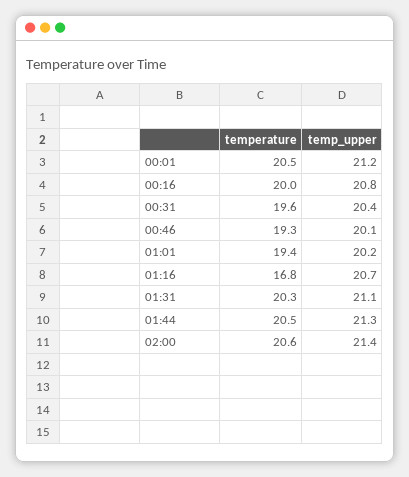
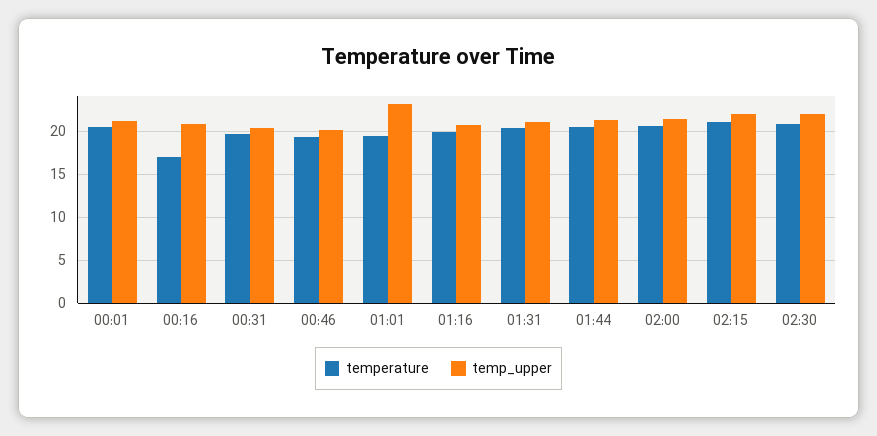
temperature, 00:16: 20 -> 17
temp_upper, 01:01: 20.2 -> 23
temperature, 01:16: 16.8 -> 20
temperature, 02:15: none -> 21
temp_upper, 02:15: none -> 22
temperature, 02:30: none -> 21
temp_upper, 02:30: none -> 22

